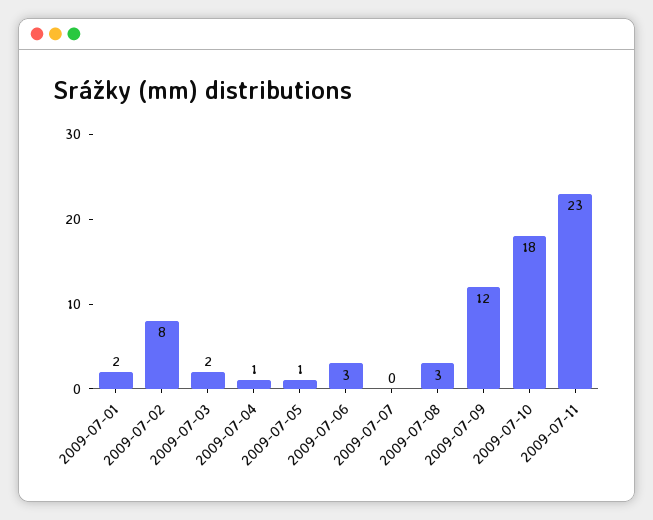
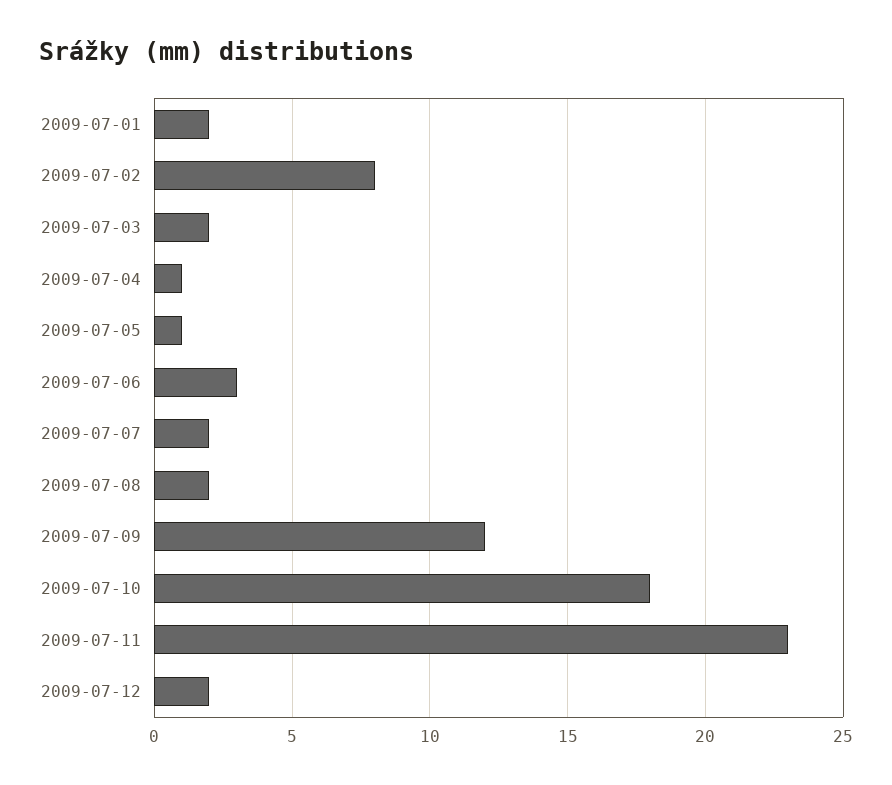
2009-07-07: 0 -> 2
2009-07-08: 3 -> 2
2009-07-12: none -> 2

